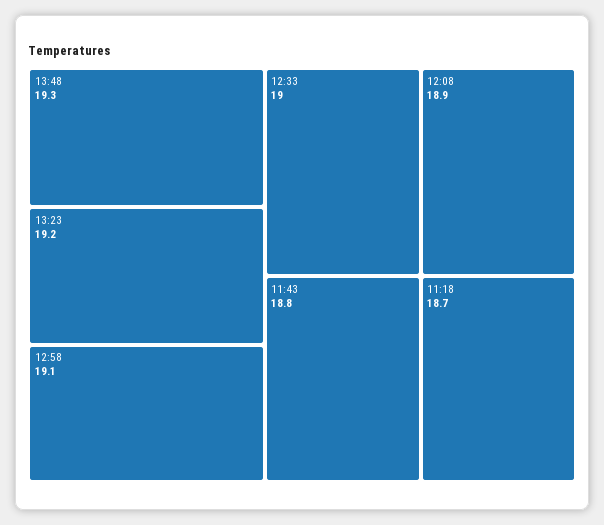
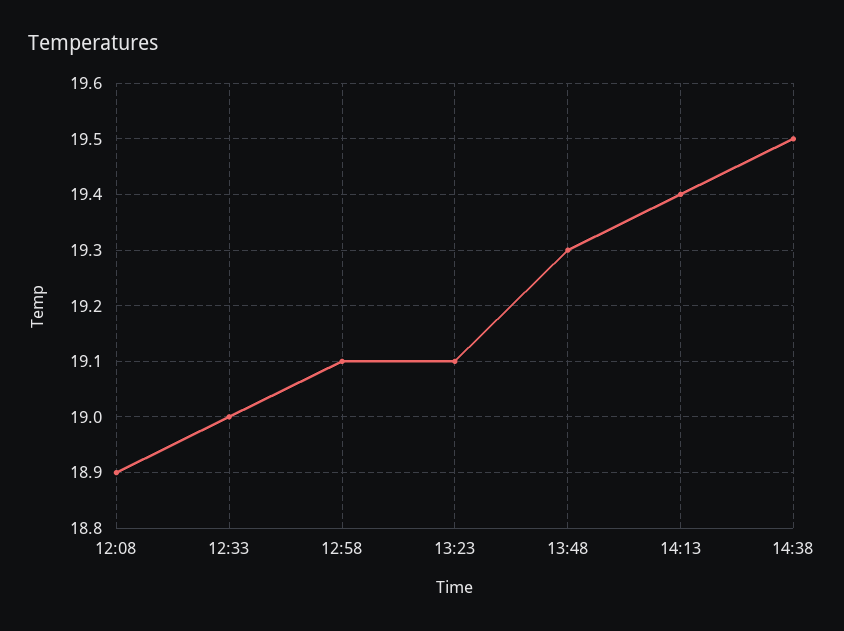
13:23: 19.2 -> 19.1
11:43: 18.8 -> none
11:18: 18.7 -> none
14:13: none -> 19.4
14:38: none -> 19.5

